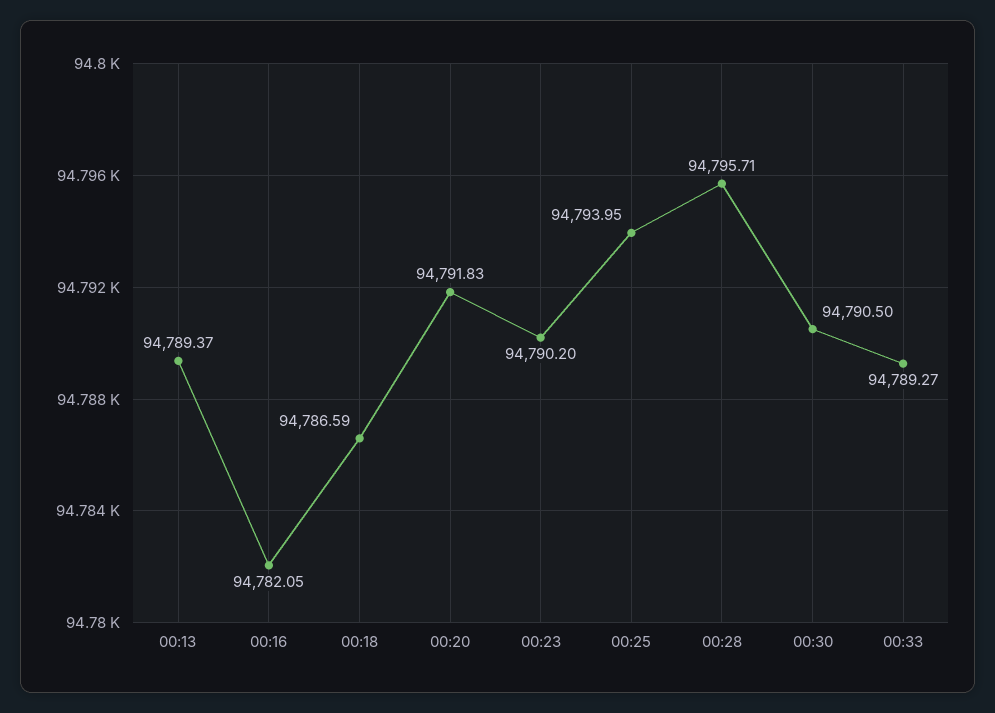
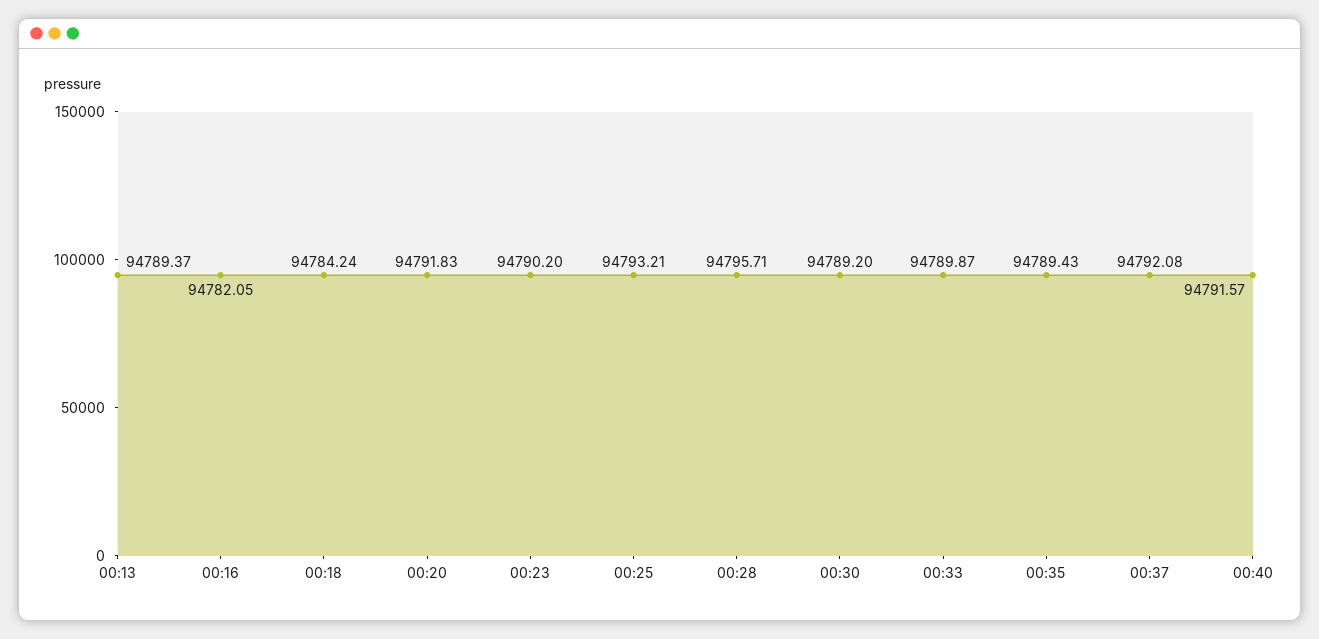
00:18: 94786.59 -> 94784.24
00:25: 94793.95 -> 94793.21
00:30: 94790.5 -> 94789.2
00:33: 94789.27 -> 94789.87
00:35: none -> 94789.43
00:37: none -> 94792.08
00:40: none -> 94791.57

